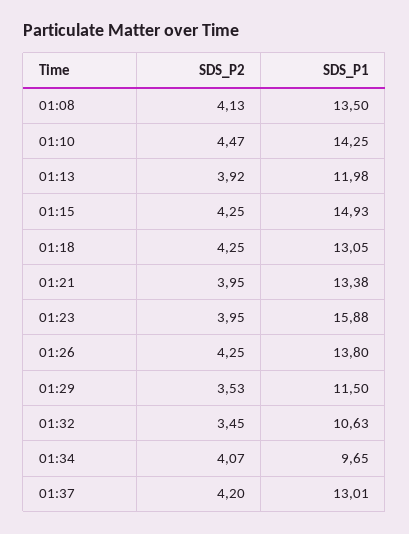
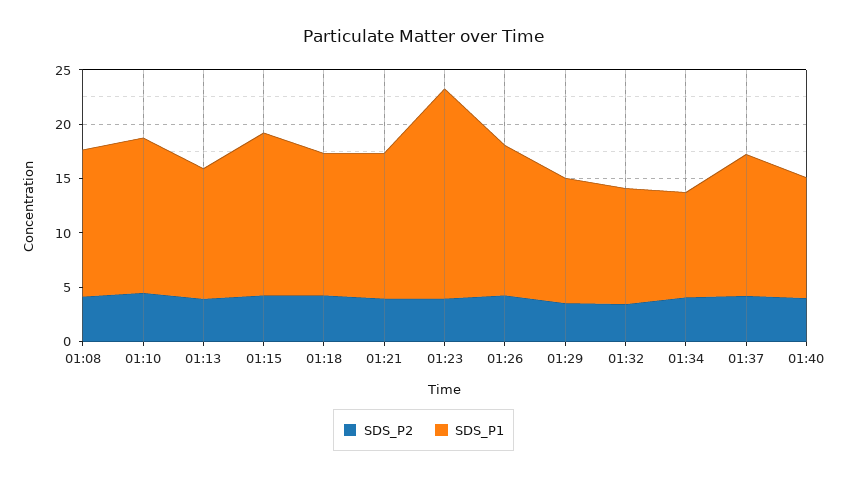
SDS_P1, 01:23: 15.88 -> 19
SDS_P2, 01:40: none -> 4
SDS_P1, 01:40: none -> 11

